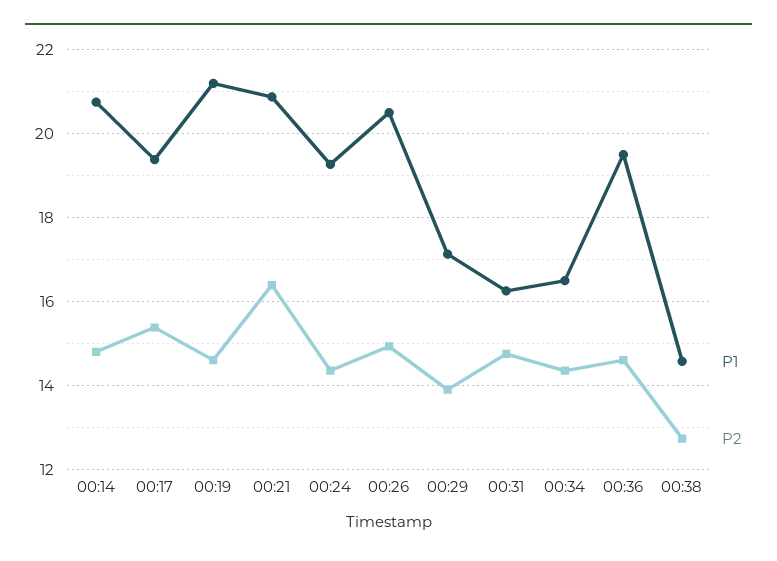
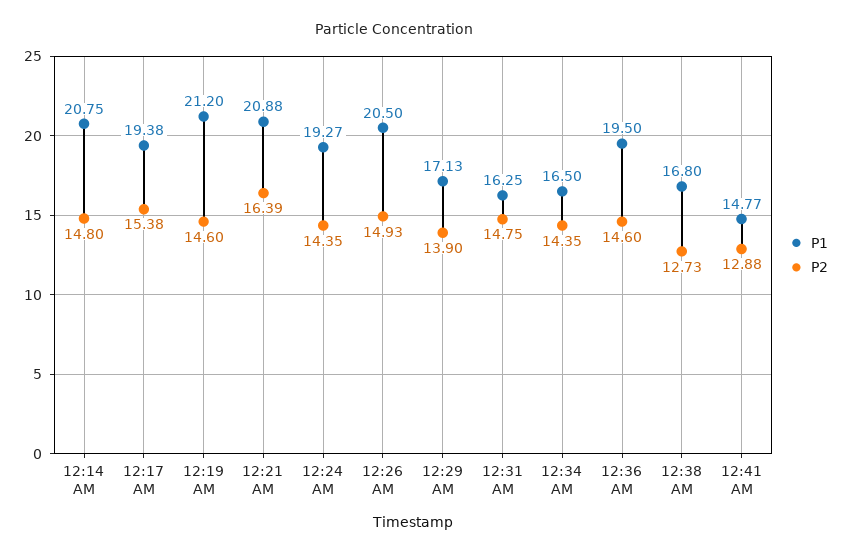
P1, 00:38: 14.6 -> 16.8
P1, 12:41 AM: none -> 14.77
P2, 12:41 AM: none -> 12.88

